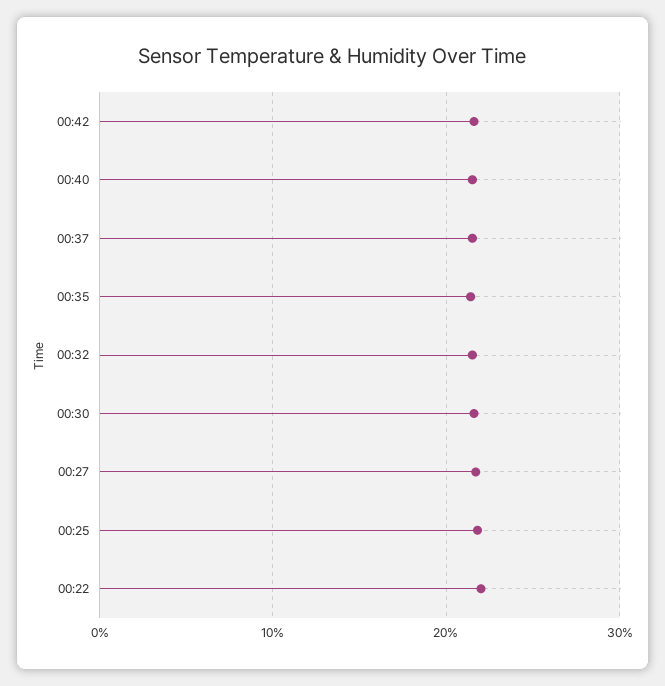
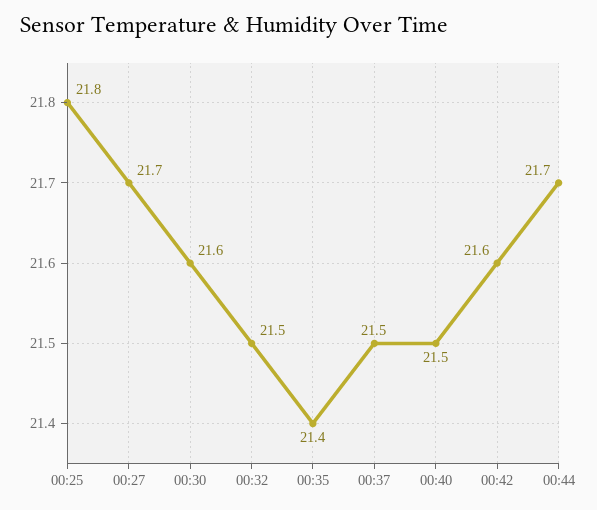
00:22: 22 -> none
00:44: none -> 21.7

